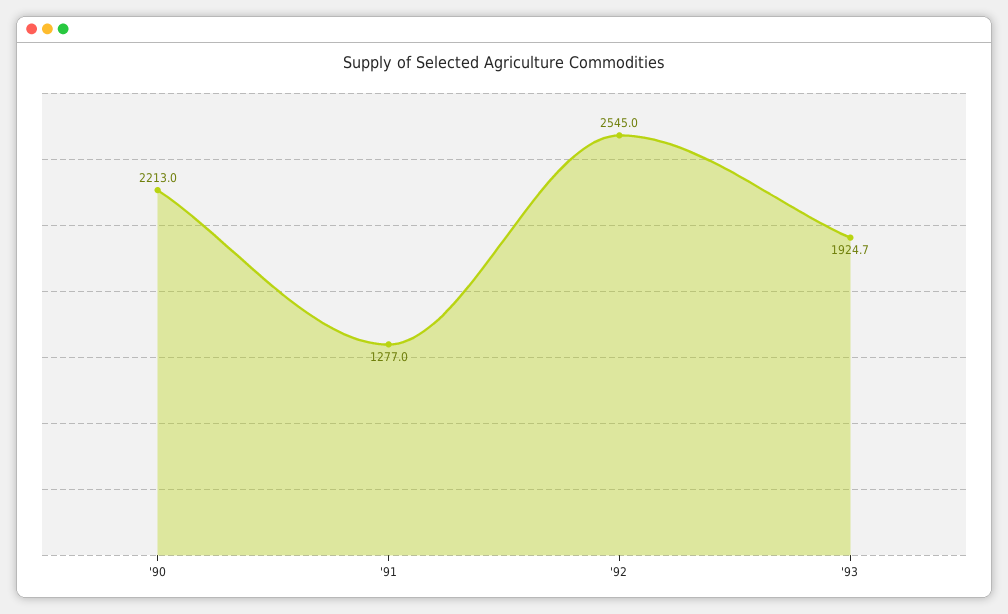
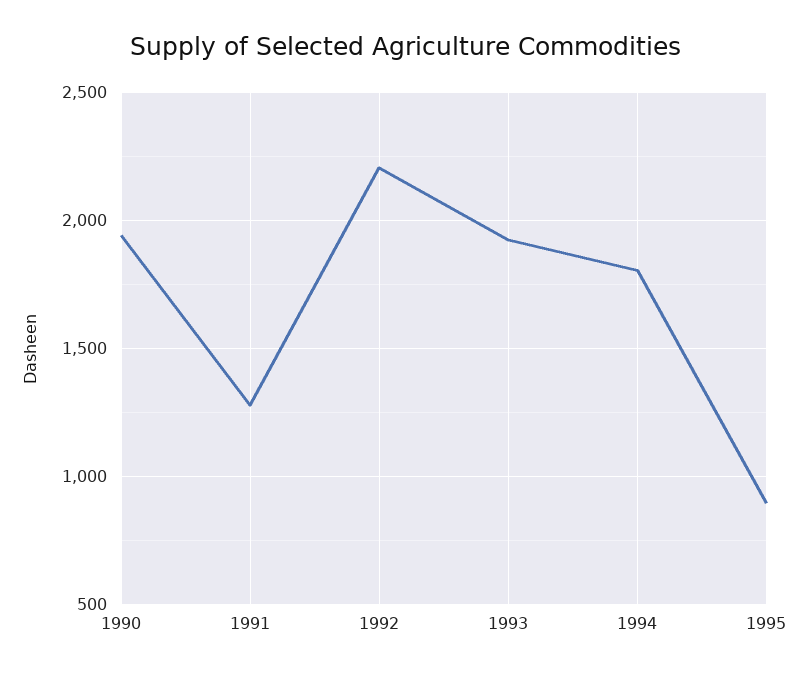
'90: 2213 -> 1950
'92: 2545 -> 2200
1994: none -> 1800
1995: none -> 900

